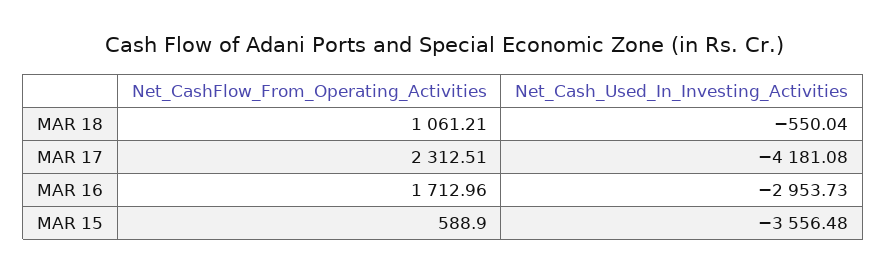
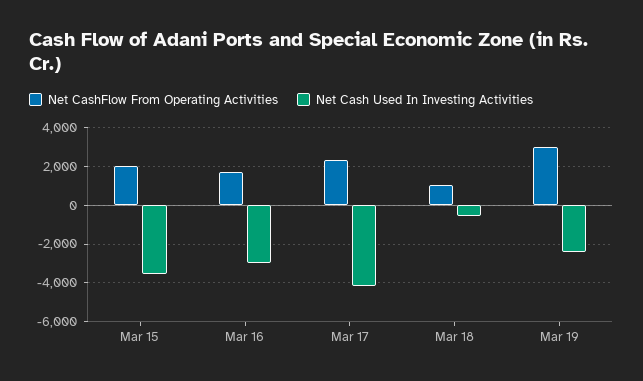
Net_CashFlow_From_Operating_Activities, MAR 15: 588.9 -> 2000
Net_CashFlow_From_Operating_Activities, Mar 19: none -> 3000
Net_Cash_Used_In_Investing_Activities, Mar 19: none -> -2500

